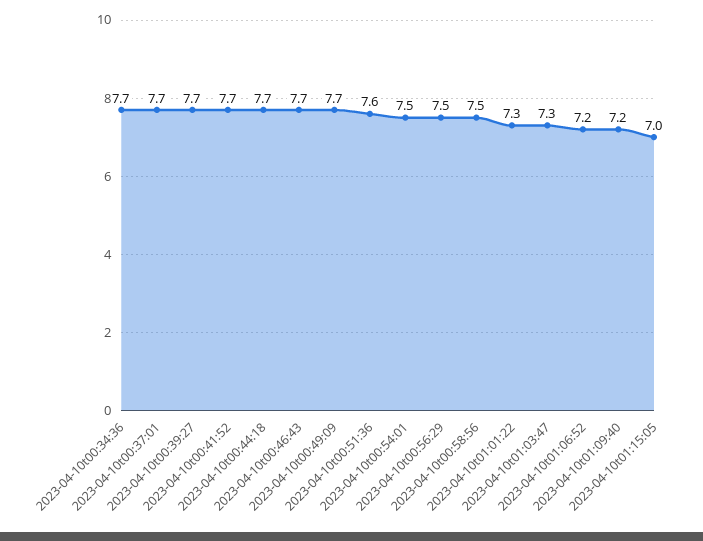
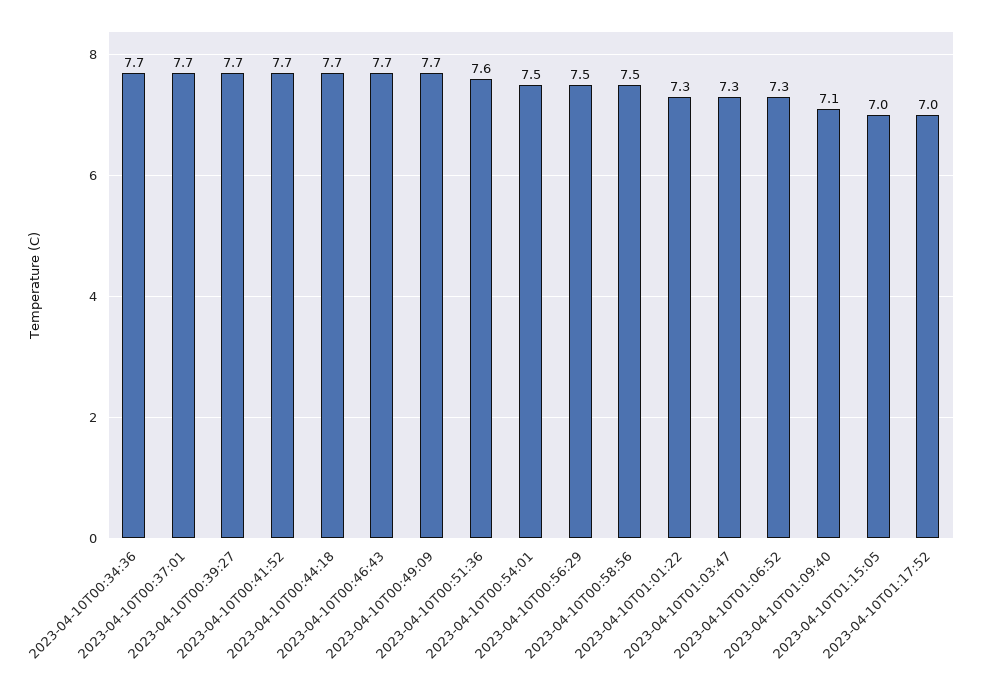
2023-04-10t01:06:52: 7.2 -> 7.3
2023-04-10t01:09:40: 7.2 -> 7.1
2023-04-10T01:17:52: none -> 7

